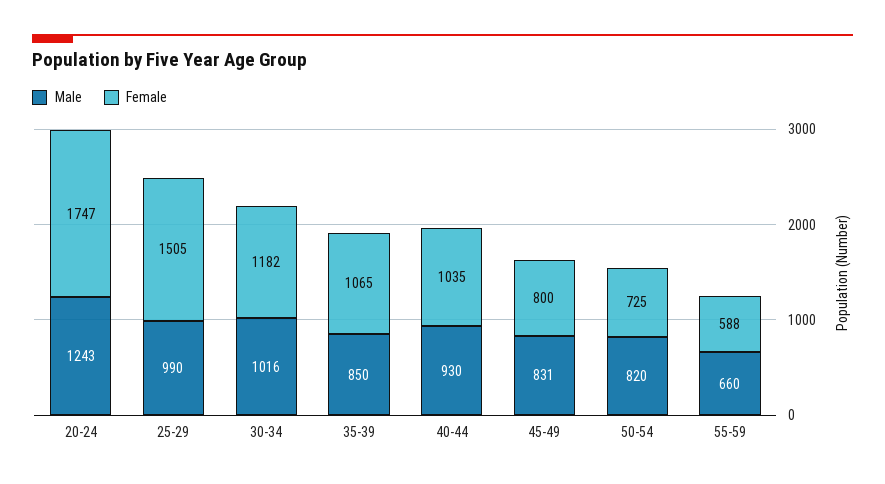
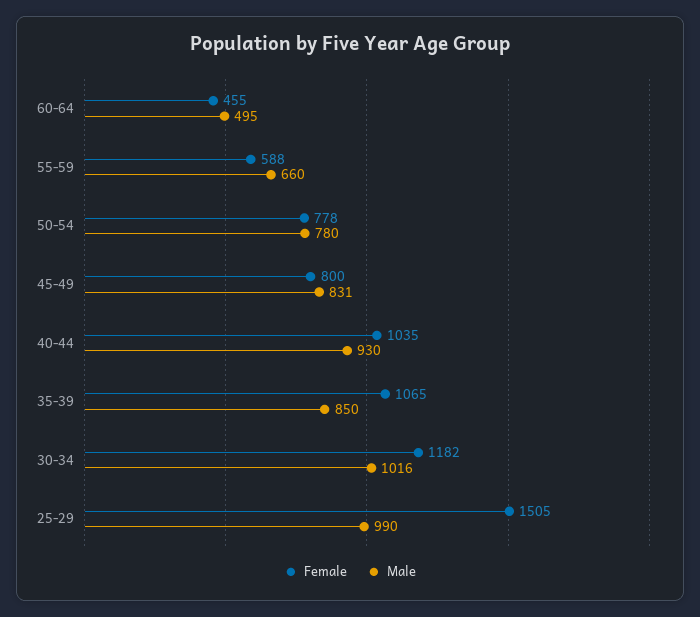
Male, 20-24: 1243 -> none
Female, 20-24: 1747 -> none
Male, 50-54: 820 -> 780
Female, 50-54: 725 -> 778
Female, 60-64: none -> 455
Male, 60-64: none -> 495

